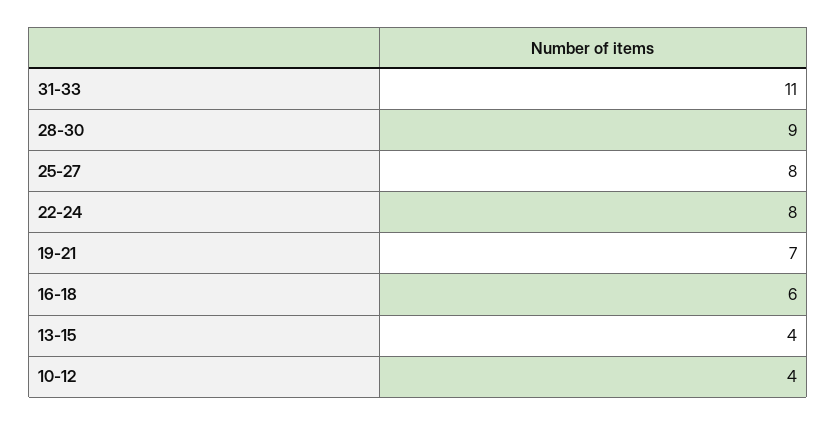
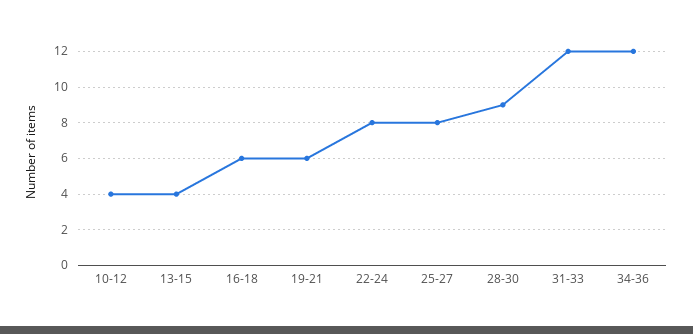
31-33: 11 -> 12
19-21: 7 -> 6
34-36: none -> 12

